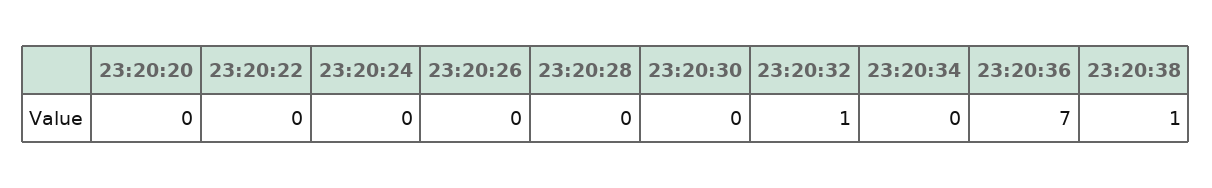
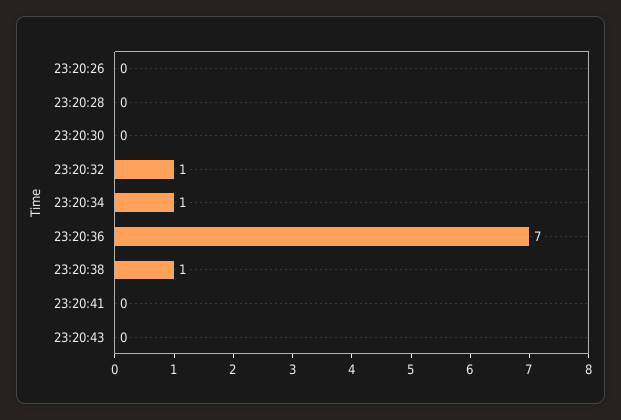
23:20:20: 0 -> none
23:20:22: 0 -> none
23:20:24: 0 -> none
23:20:34: 0 -> 1
23:20:41: none -> 0
23:20:43: none -> 0

